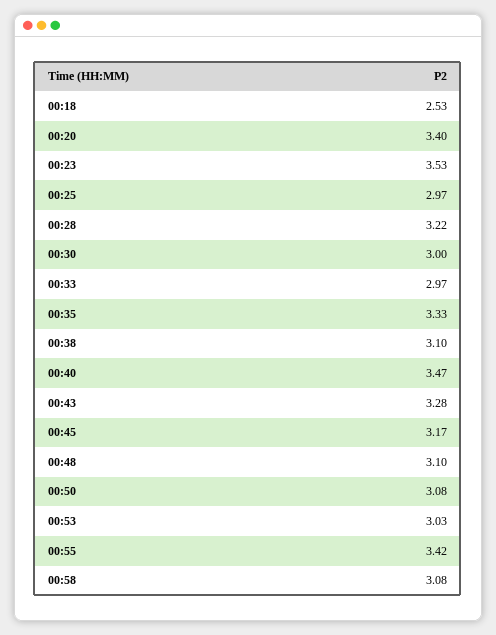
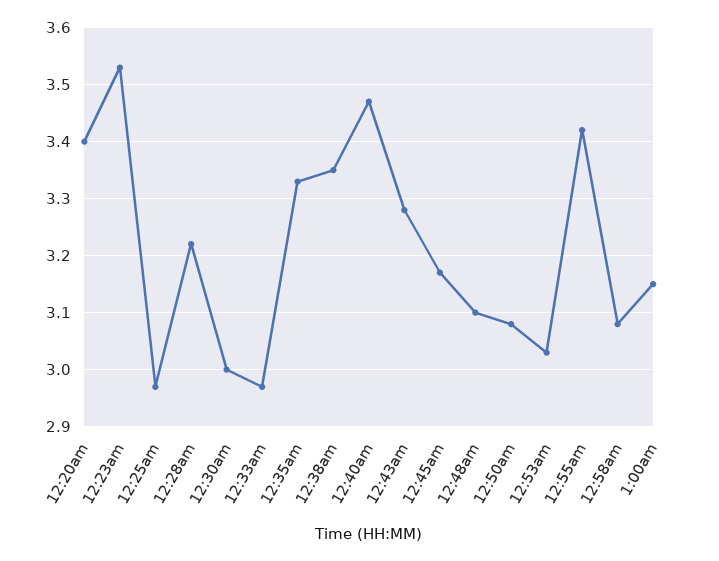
00:18: 2.53 -> none
00:38: 3.1 -> 3.35
1:00am: none -> 3.15

